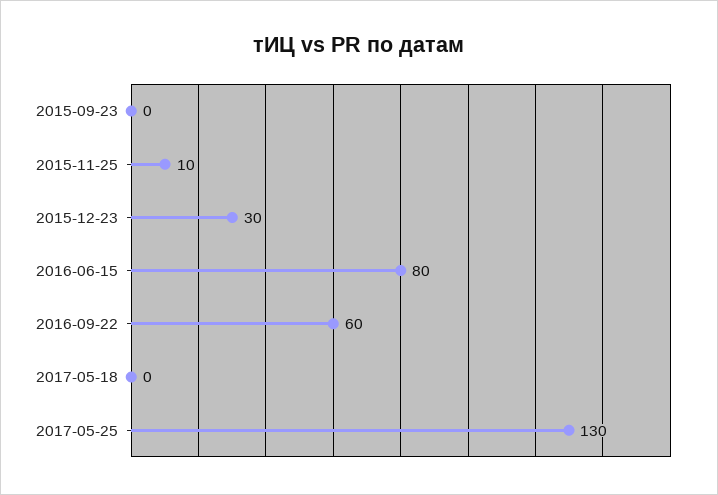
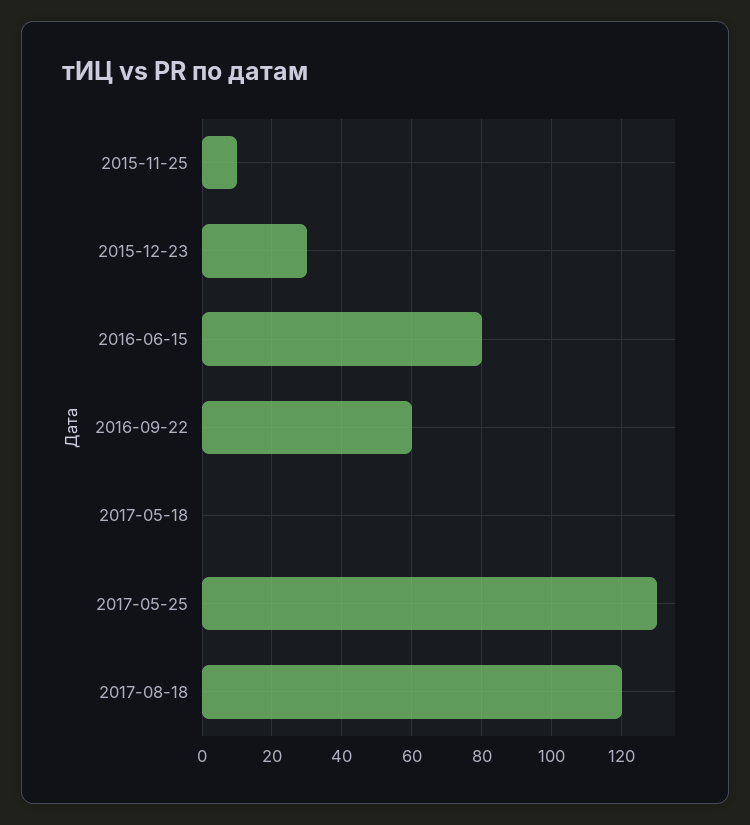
2015-09-23: 0 -> none
2017-08-18: none -> 120

